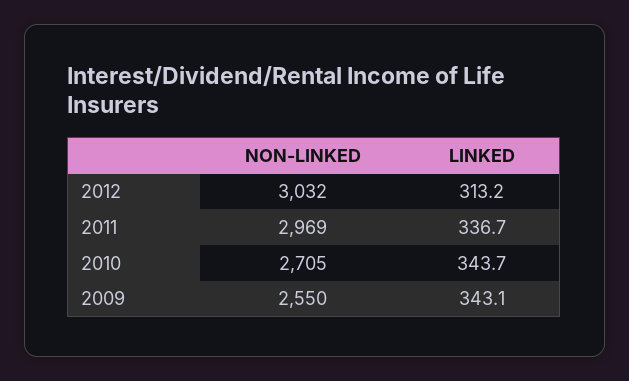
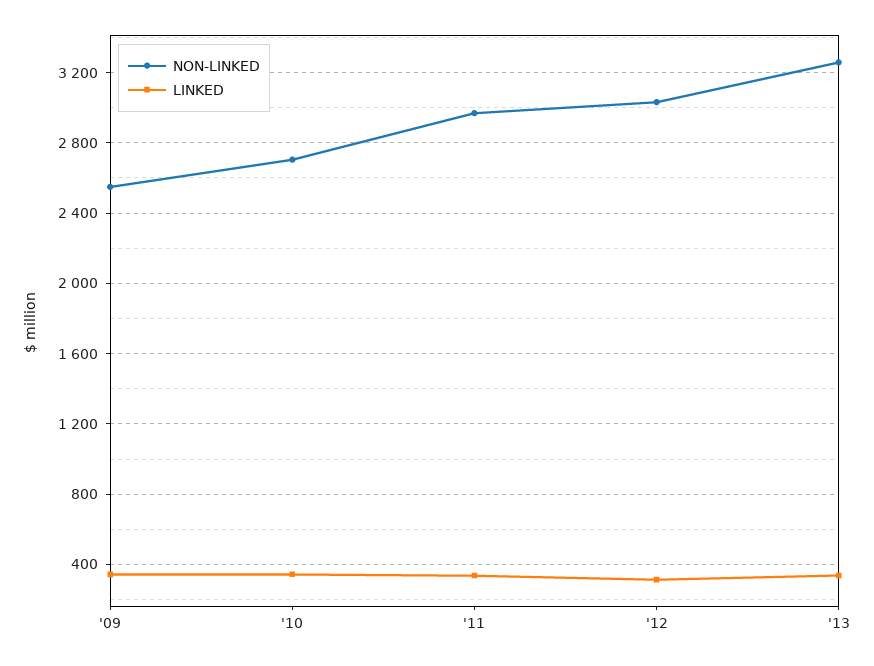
NON-LINKED, '13: none -> 3250
LINKED, '13: none -> 350

